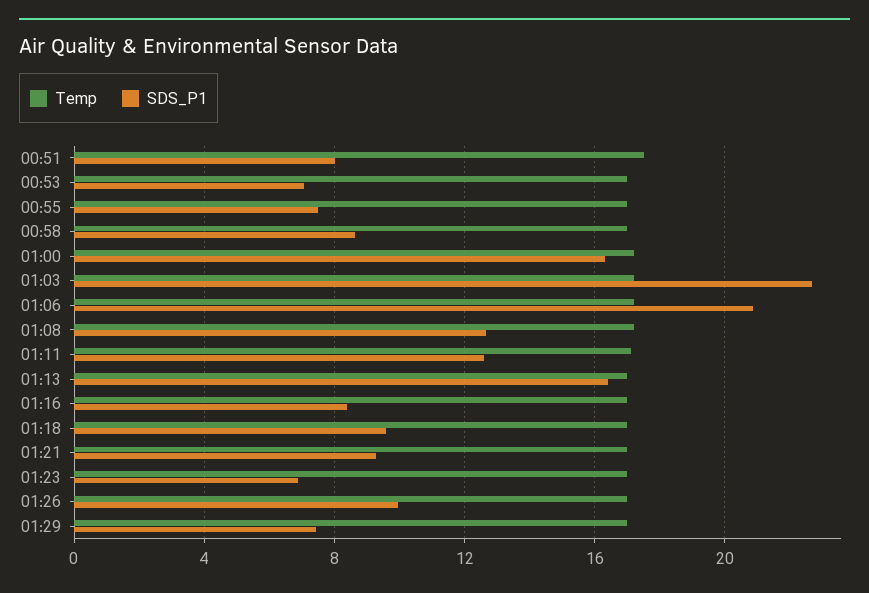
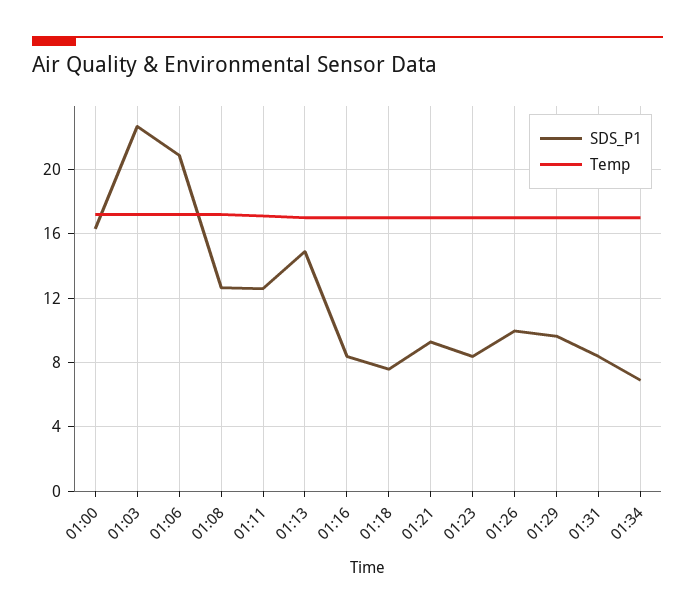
Temp, 00:51: 17.5 -> none
SDS_P1, 00:51: 8 -> none
Temp, 00:53: 17 -> none
SDS_P1, 00:53: 7 -> none
Temp, 00:55: 17 -> none
SDS_P1, 00:55: 7.5 -> none
Temp, 00:58: 17 -> none
SDS_P1, 00:58: 8.5 -> none
SDS_P1, 01:13: 16.5 -> 15
SDS_P1, 01:18: 9.5 -> 7.5
SDS_P1, 01:23: 7 -> 8.5
SDS_P1, 01:29: 7.5 -> 9.5
SDS_P1, 01:31: none -> 8.5
Temp, 01:31: none -> 17
SDS_P1, 01:34: none -> 7
Temp, 01:34: none -> 17

